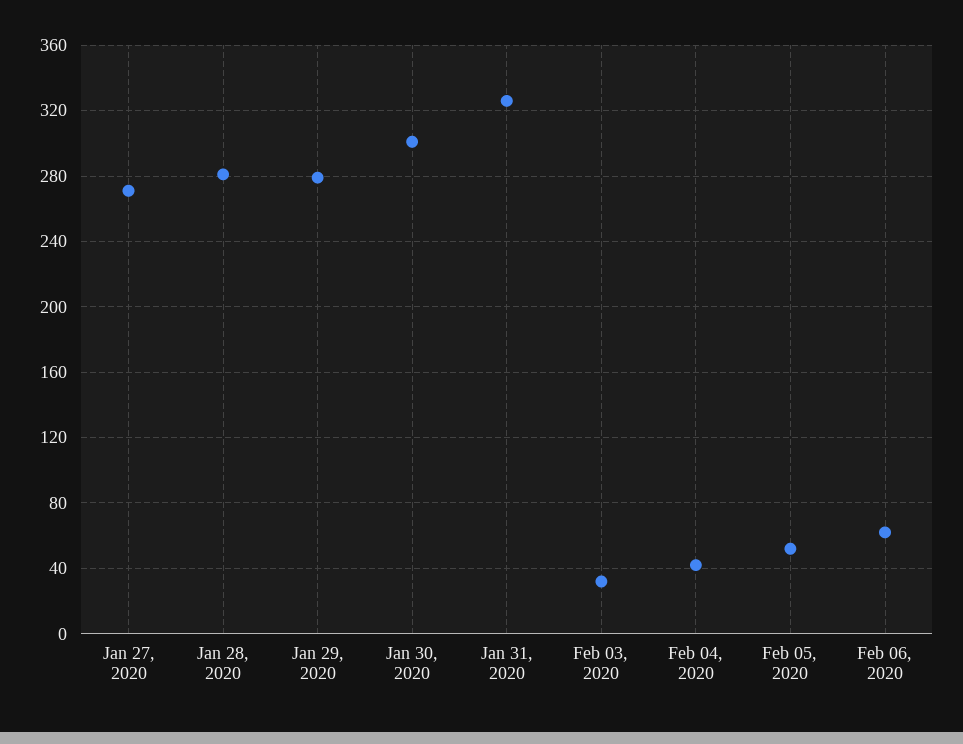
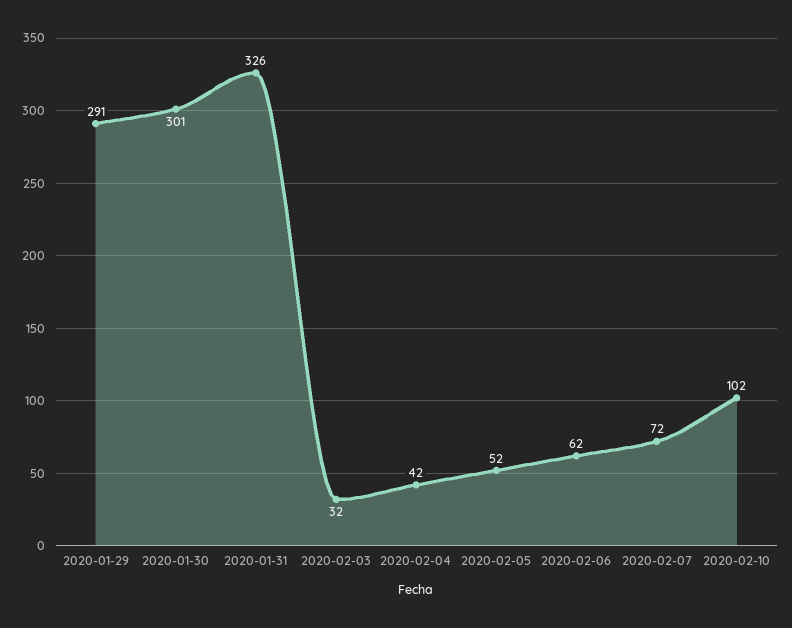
Jan 27, 2020: 270 -> none
Jan 28, 2020: 280 -> none
Jan 29, 2020: 280 -> 291
2020-02-07: none -> 72
2020-02-10: none -> 102

